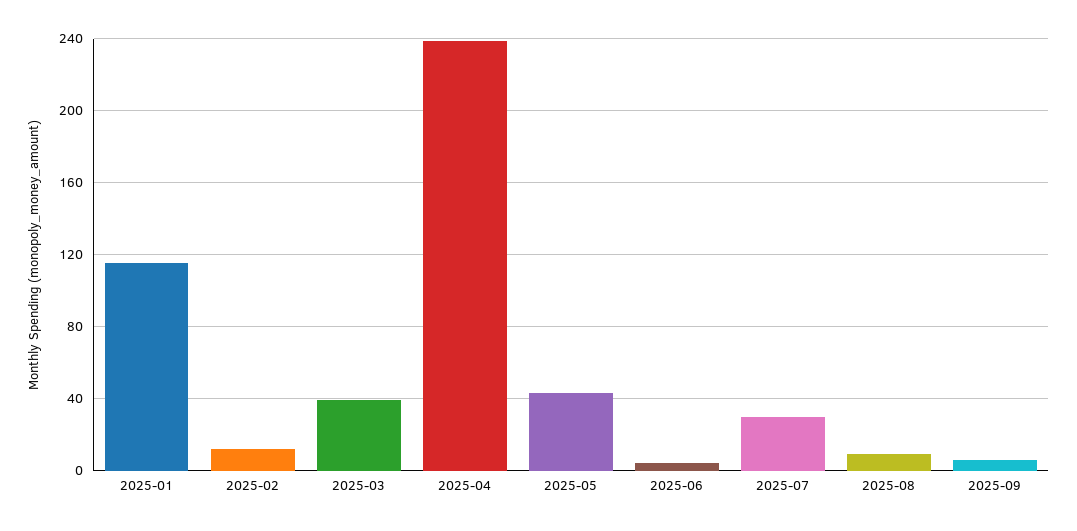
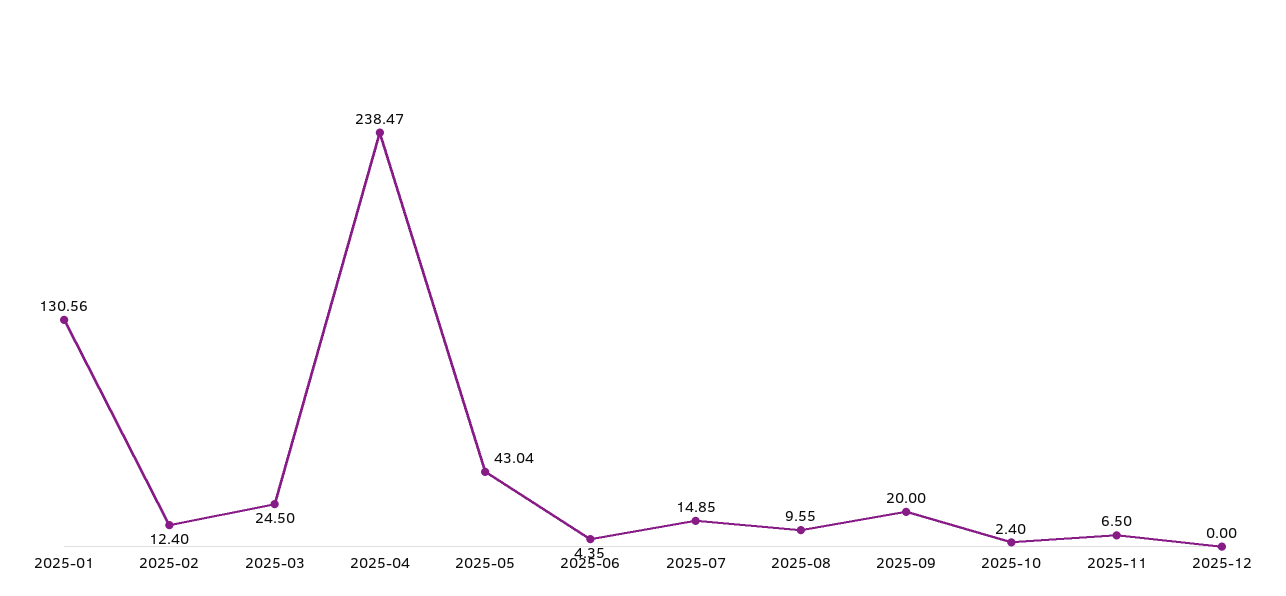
2025-01: 115 -> 130.56
2025-03: 40 -> 24.5
2025-07: 30 -> 14.85
2025-09: 5 -> 20
2025-10: none -> 2.4
2025-11: none -> 6.5
2025-12: none -> 0

